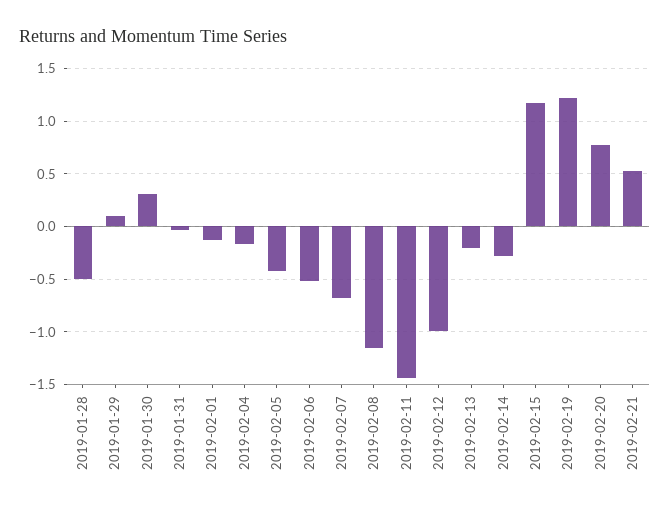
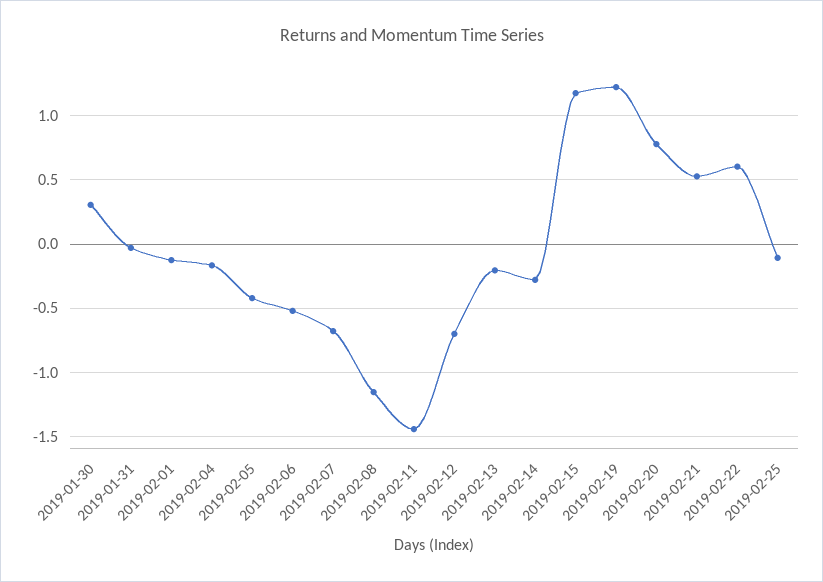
2019-01-28: -0.5 -> none
2019-01-29: 0.1 -> none
2019-02-12: -1 -> -0.7
2019-02-22: none -> 0.6
2019-02-25: none -> -0.1

